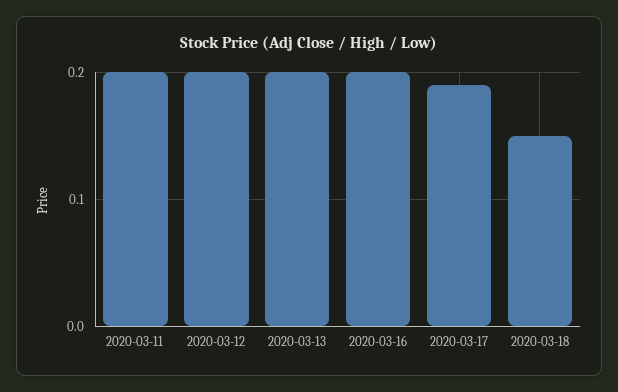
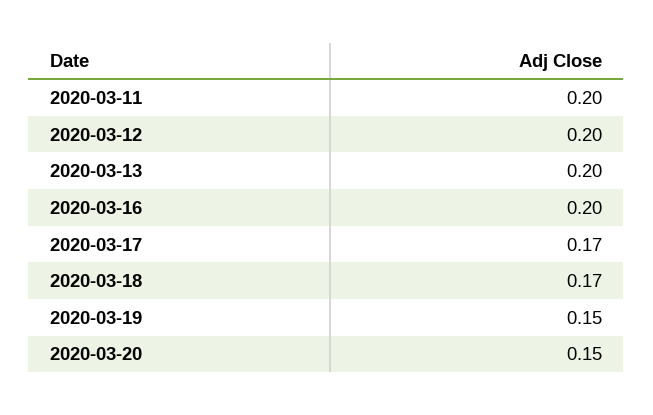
2020-03-17: 0.19 -> 0.17
2020-03-18: 0.15 -> 0.17
2020-03-19: none -> 0.15
2020-03-20: none -> 0.15

